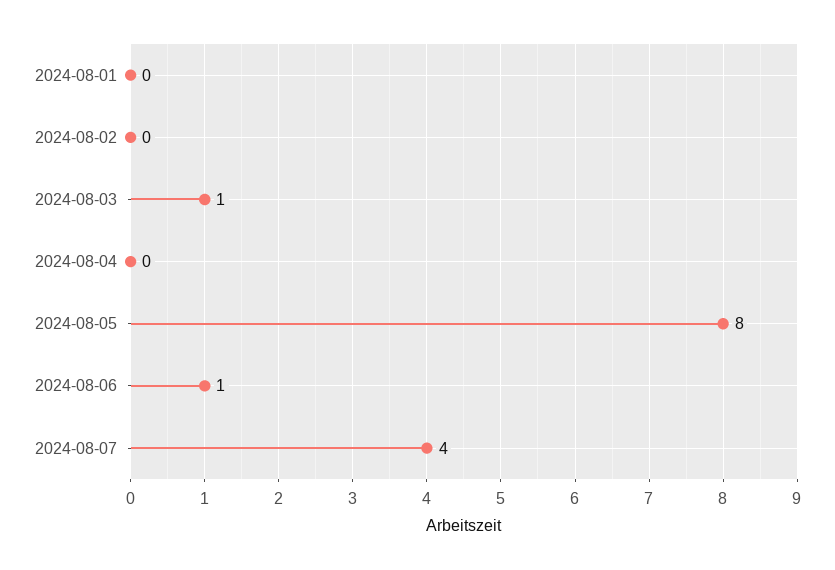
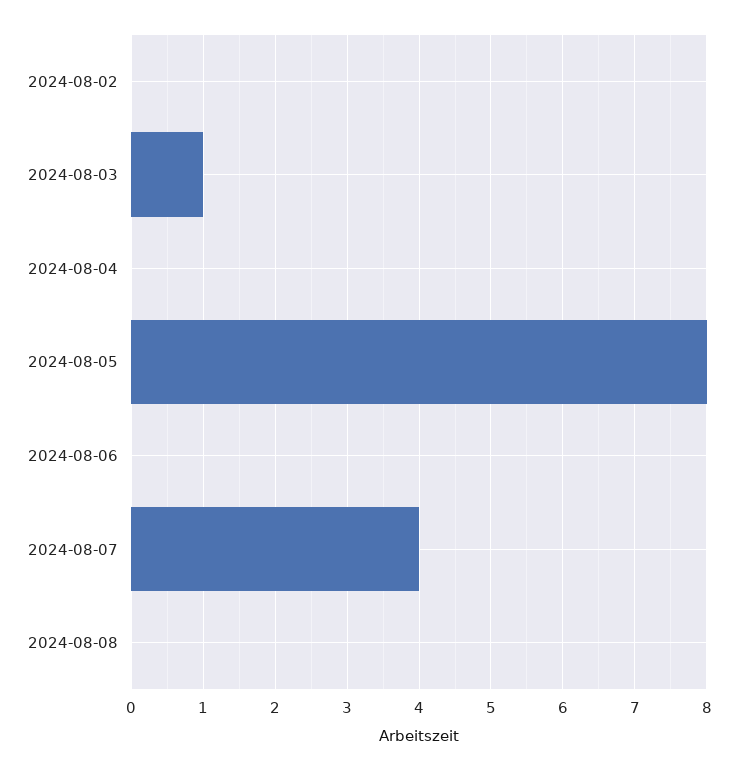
2024-08-01: 0 -> none
2024-08-06: 1 -> 0
2024-08-08: none -> 0

